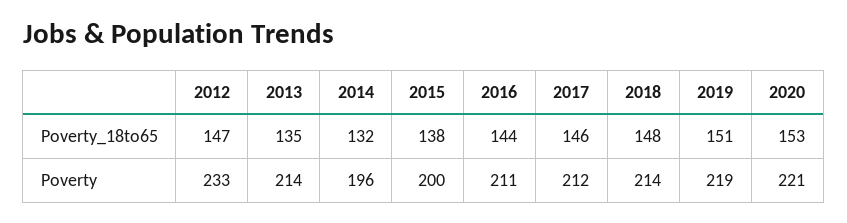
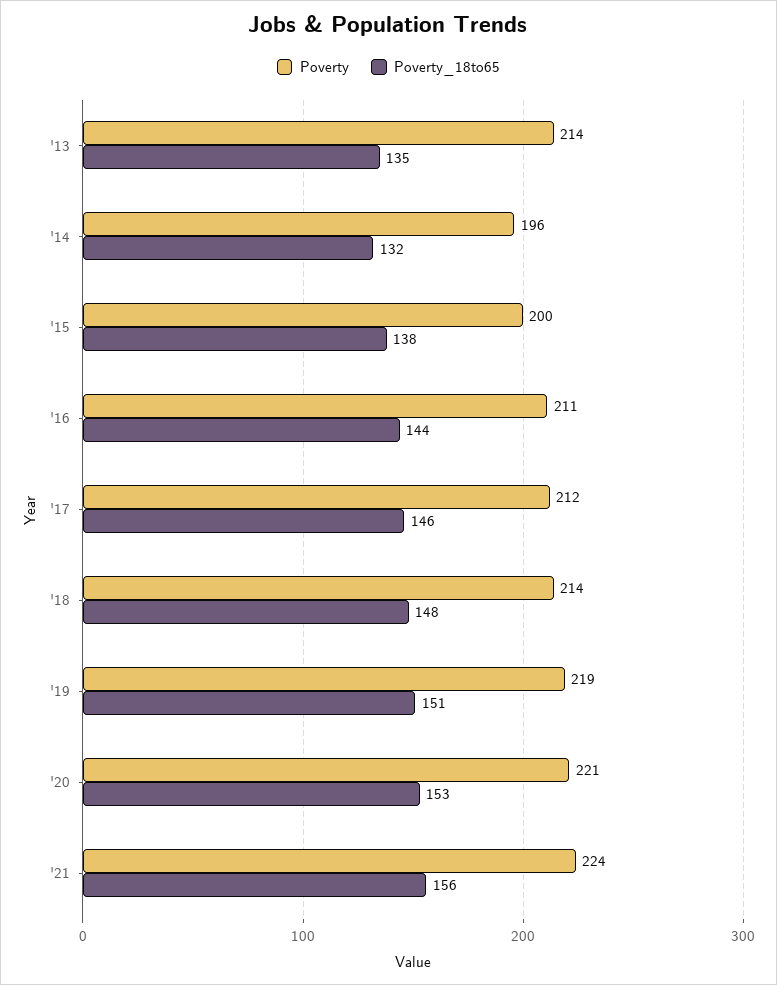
Poverty_18to65, 2012: 147 -> none
Poverty, 2012: 233 -> none
Poverty, '21: none -> 224
Poverty_18to65, '21: none -> 156

